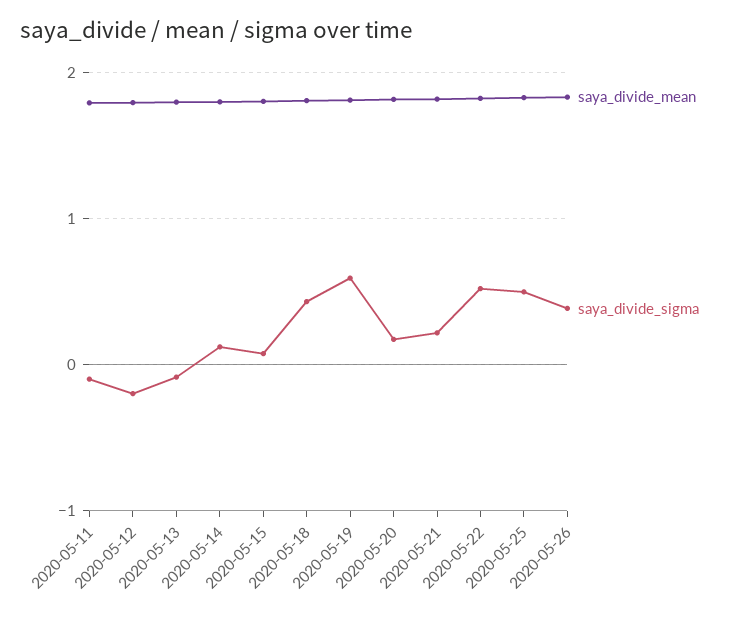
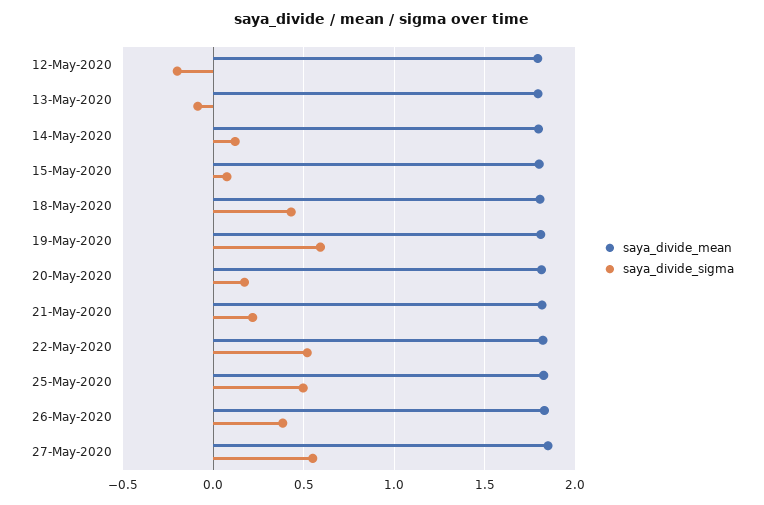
saya_divide_mean, 2020-05-11: 1.8 -> none
saya_divide_sigma, 2020-05-11: -0.1 -> none
saya_divide_mean, 27-May-2020: none -> 1.85
saya_divide_sigma, 27-May-2020: none -> 0.55

